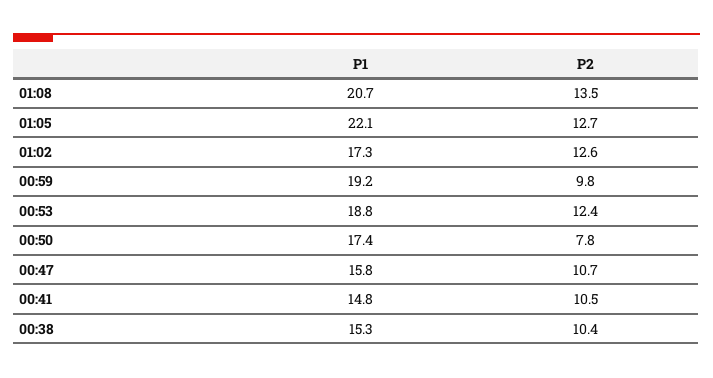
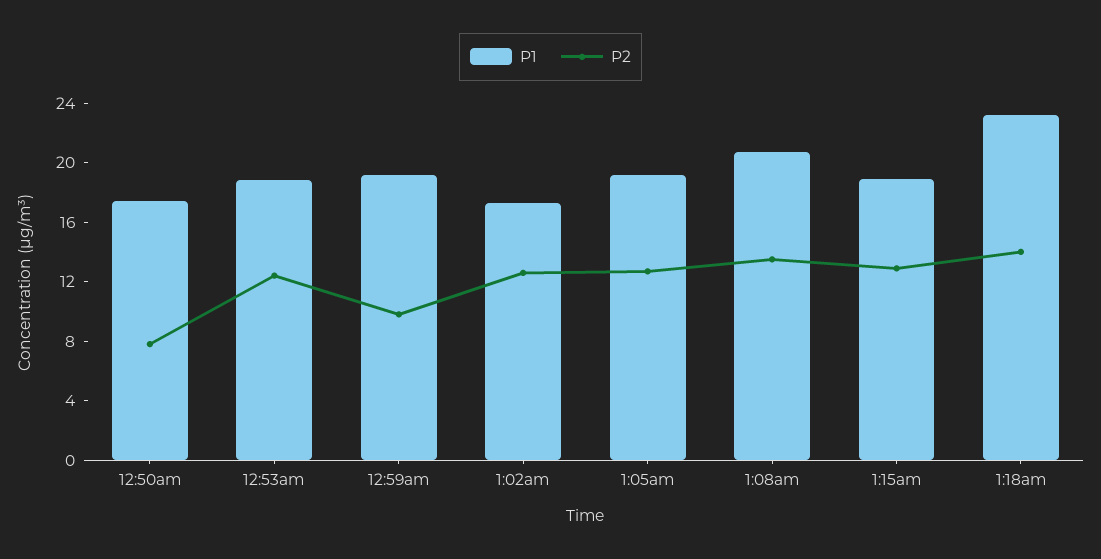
P1, 01:05: 22.1 -> 19
P1, 00:47: 15.8 -> none
P2, 00:47: 10.7 -> none
P1, 00:41: 14.8 -> none
P2, 00:41: 10.5 -> none
P1, 00:38: 15.3 -> none
P2, 00:38: 10.4 -> none
P1, 1:15am: none -> 19
P2, 1:15am: none -> 13
P1, 1:18am: none -> 23
P2, 1:18am: none -> 14

